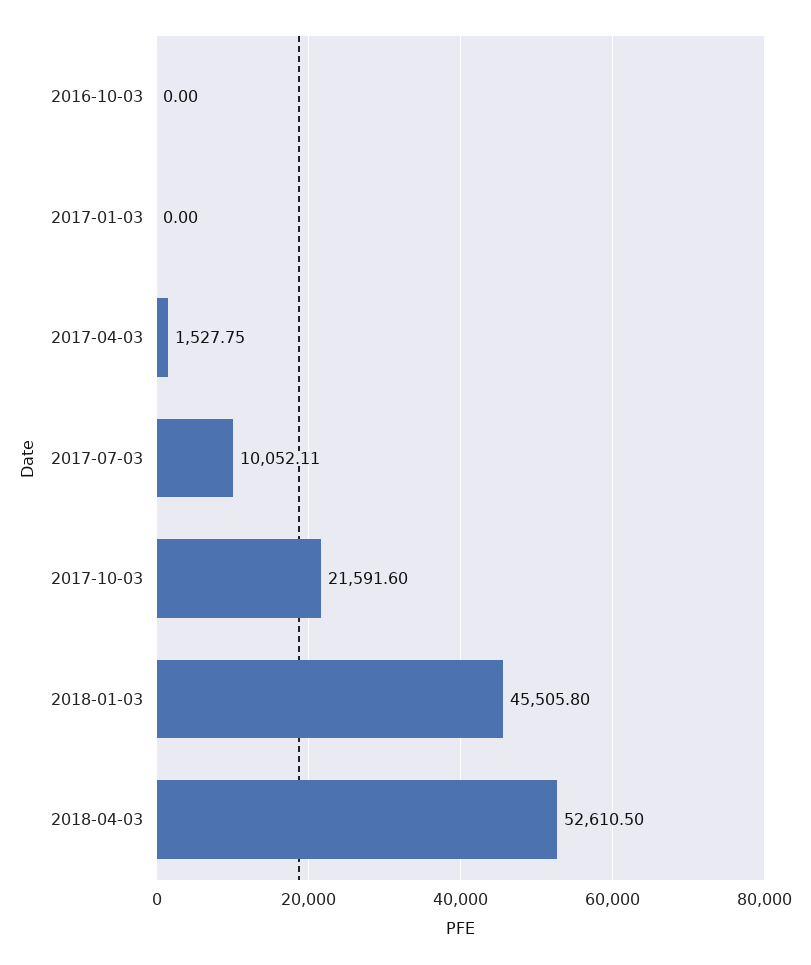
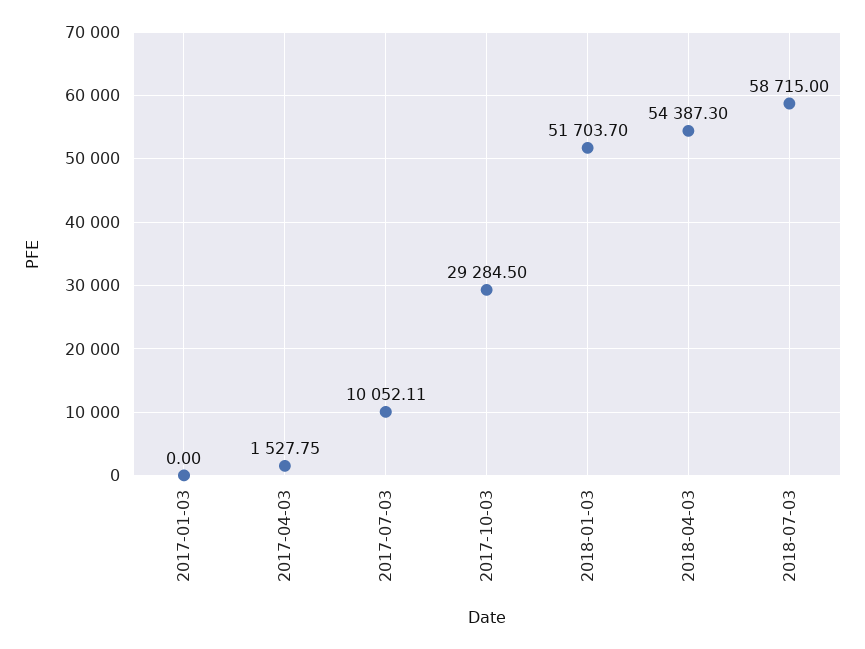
2016-10-03: 0 -> none
2017-10-03: 21591.6 -> 29284.5
2018-01-03: 45505.8 -> 51703.7
2018-04-03: 52610.5 -> 54387.3
2018-07-03: none -> 58715

